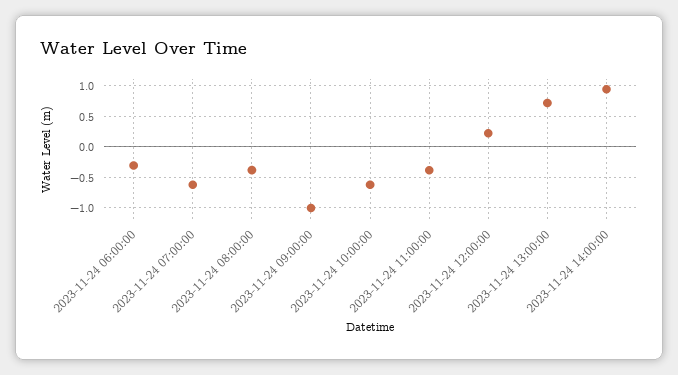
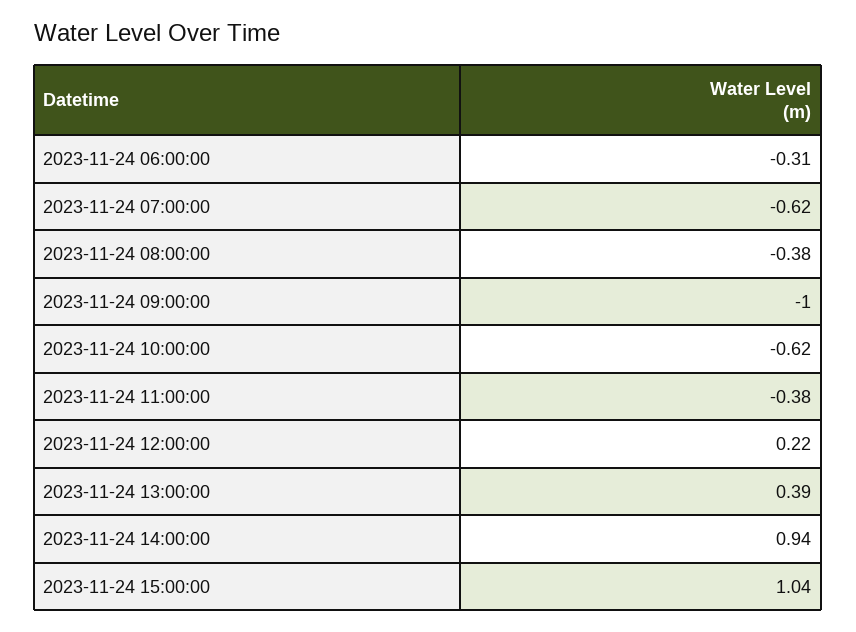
2023-11-24 13:00:00: 0.7 -> 0.39
2023-11-24 15:00:00: none -> 1.04

